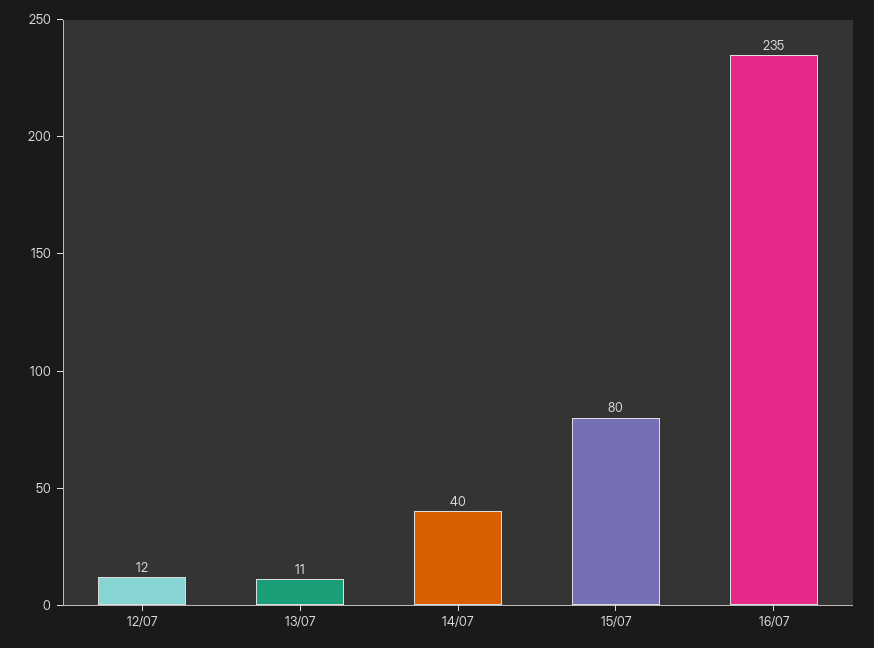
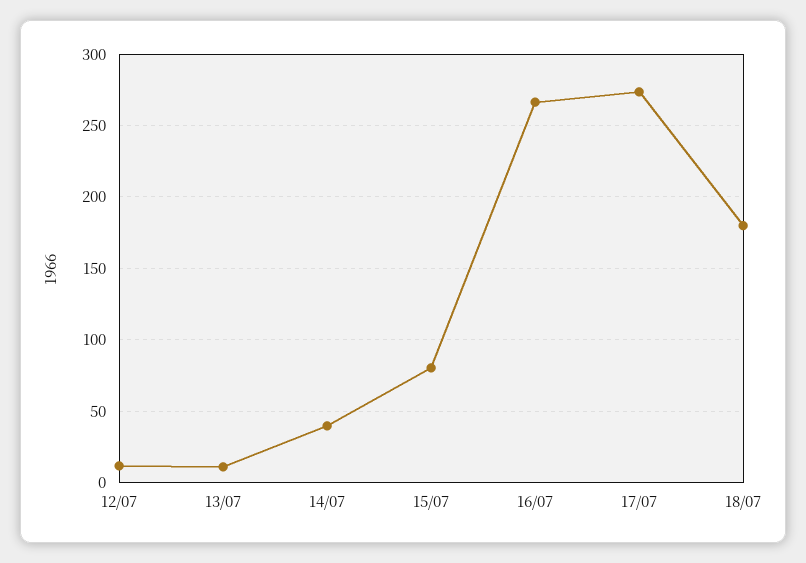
16/07: 235 -> 265
17/07: none -> 275
18/07: none -> 180

